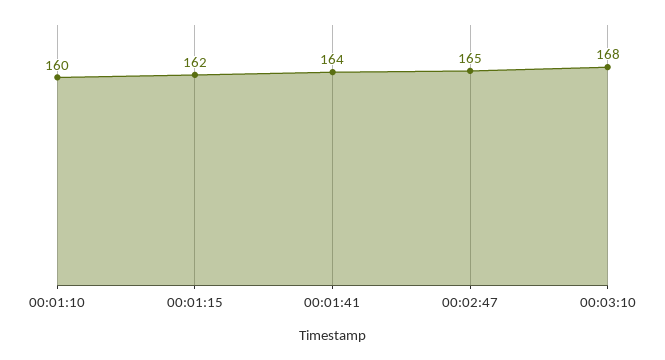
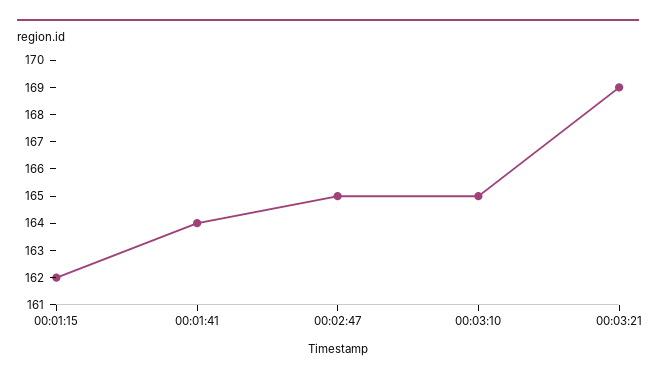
00:01:10: 160 -> none
00:03:10: 168 -> 165
00:03:21: none -> 169

